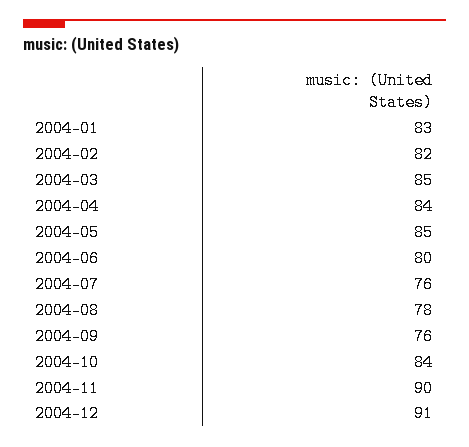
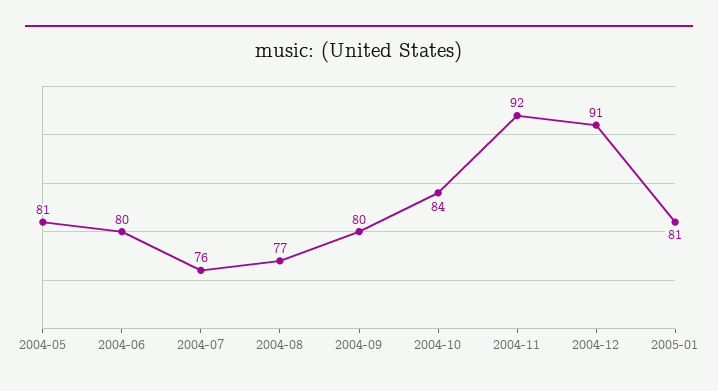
2004-01: 83 -> none
2004-02: 82 -> none
2004-03: 85 -> none
2004-04: 84 -> none
2004-05: 85 -> 81
2004-08: 78 -> 77
2004-09: 76 -> 80
2004-11: 90 -> 92
2005-01: none -> 81

